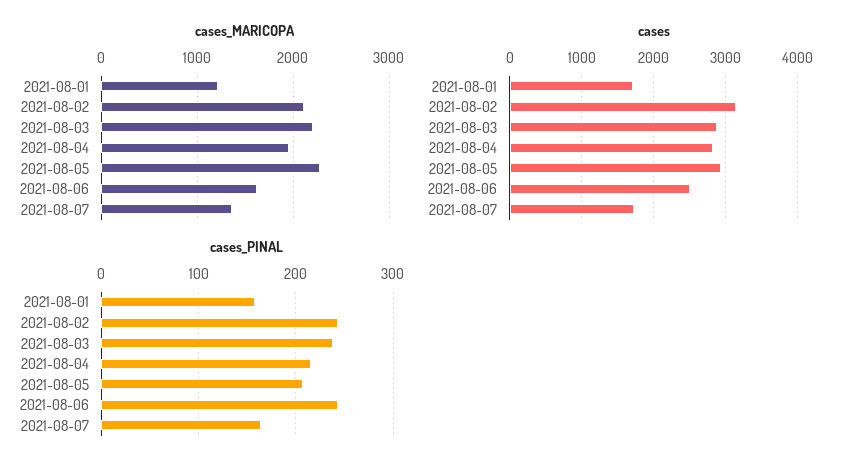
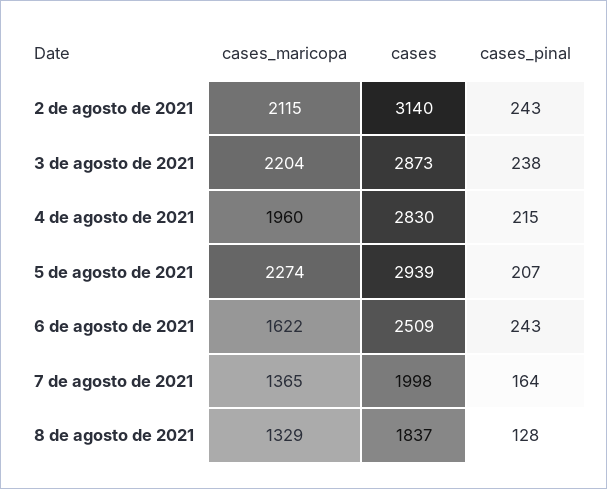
cases_MARICOPA, 2021-08-01: 1200 -> none
cases, 2021-08-01: 1700 -> none
cases, 2021-08-07: 1700 -> 1998
cases_PINAL, 2021-08-01: 160 -> none
cases_MARICOPA, 8 de agosto de 2021: none -> 1329
cases, 8 de agosto de 2021: none -> 1837
cases_PINAL, 8 de agosto de 2021: none -> 128

